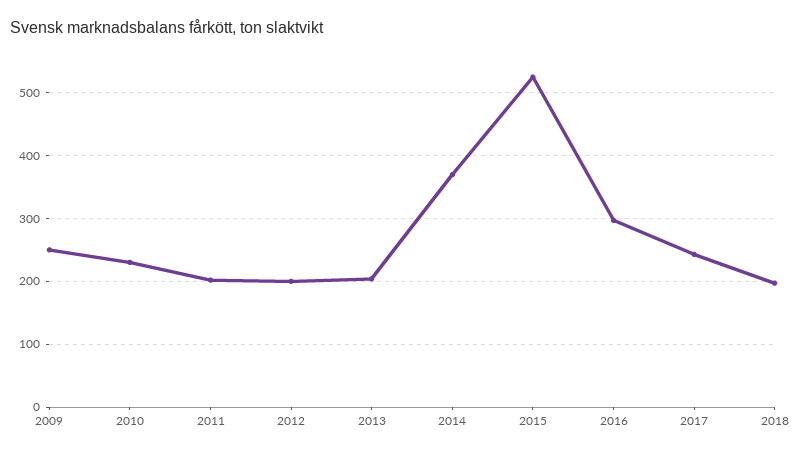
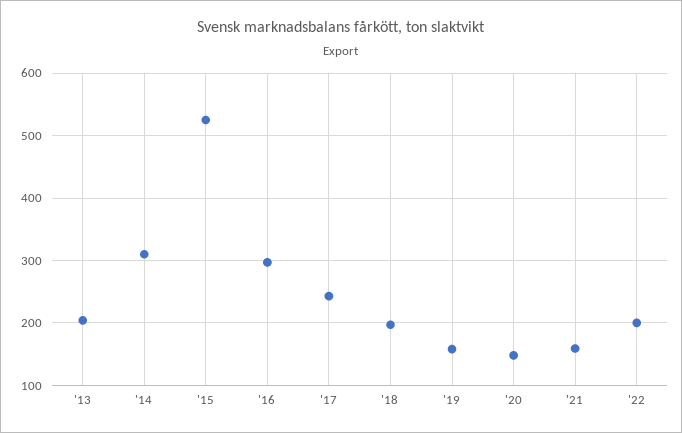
2009: 250 -> none
2010: 230 -> none
2011: 200 -> none
2012: 200 -> none
2014: 370 -> 310
'19: none -> 160
'20: none -> 150
'21: none -> 160
'22: none -> 200

